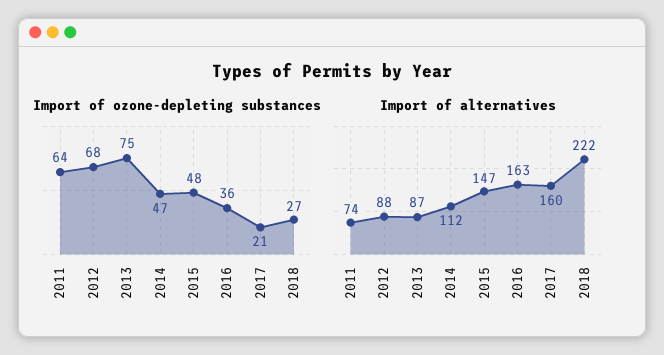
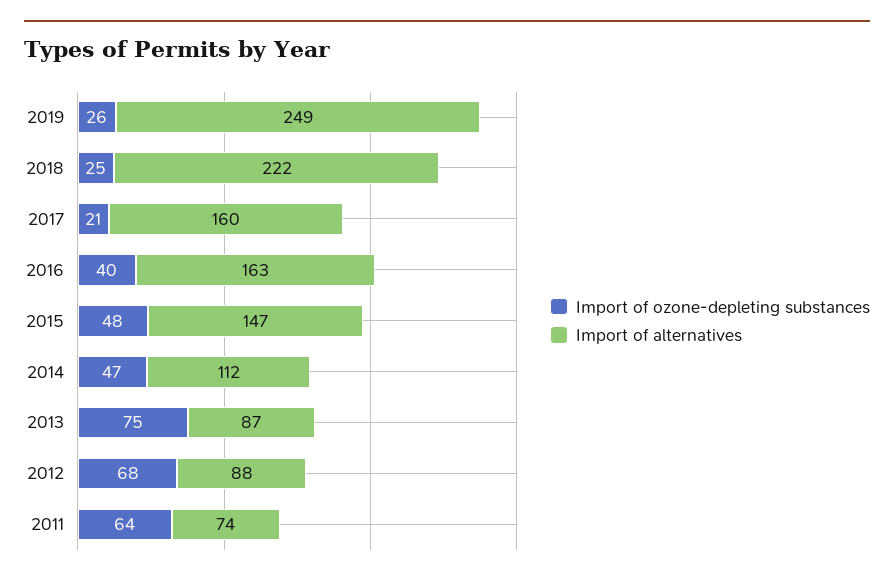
Import of ozone-depleting substances, 2016: 36 -> 40
Import of ozone-depleting substances, 2018: 27 -> 25
Import of ozone-depleting substances, 2019: none -> 26
Import of alternatives, 2019: none -> 249

